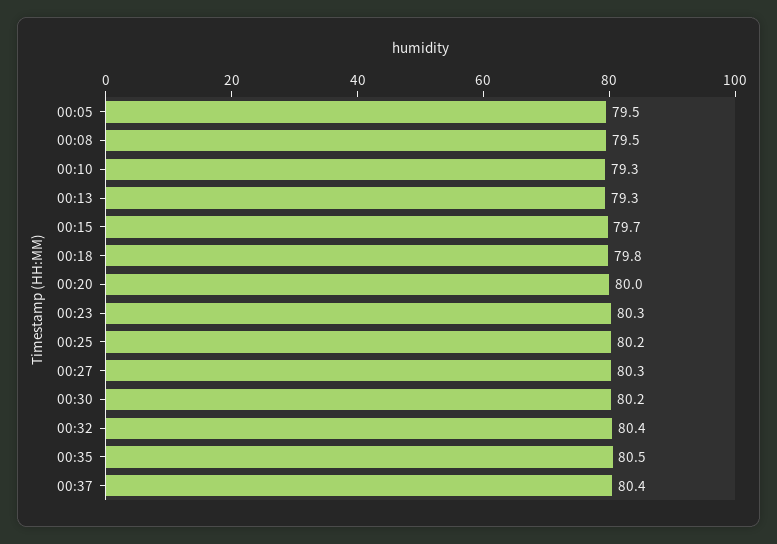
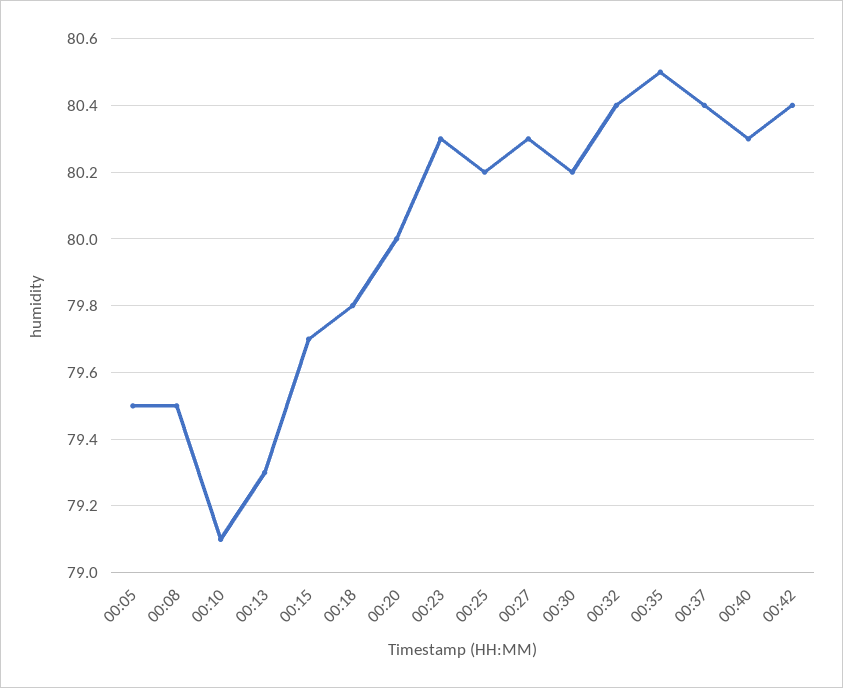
00:10: 79.3 -> 79.1
00:40: none -> 80.3
00:42: none -> 80.4

